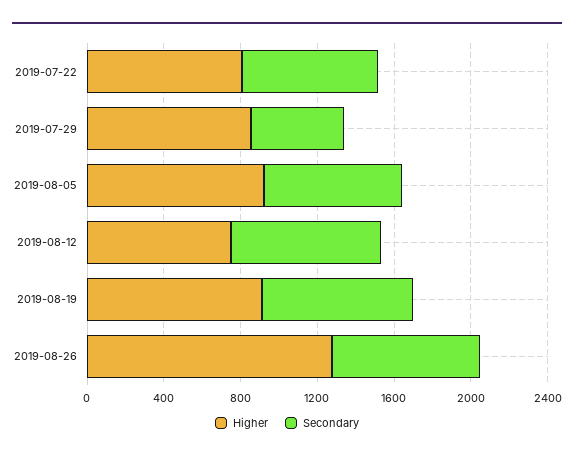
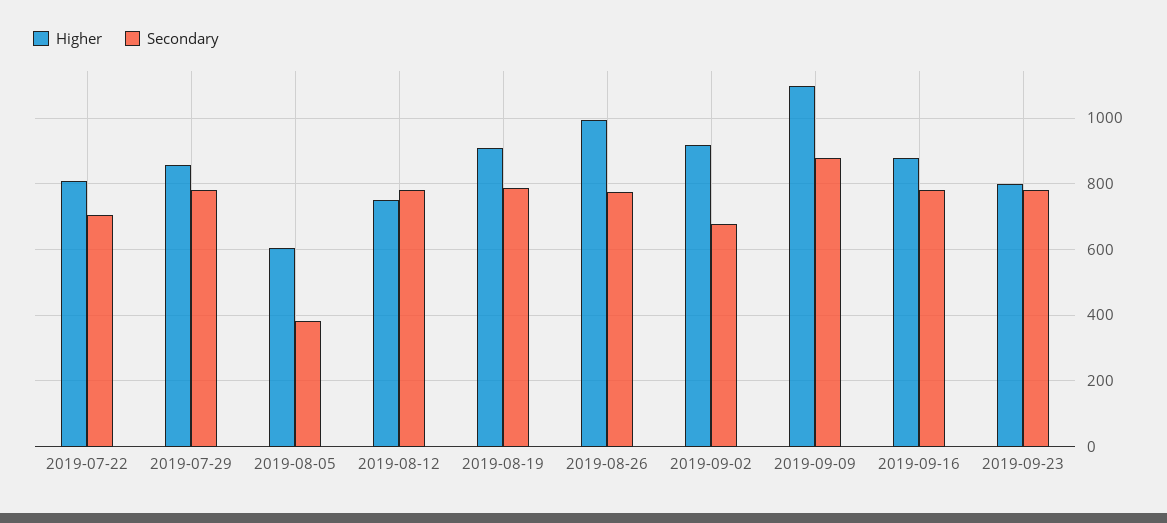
Secondary, 2019-07-29: 500 -> 780
Higher, 2019-08-05: 900 -> 600
Secondary, 2019-08-05: 700 -> 380
Higher, 2019-08-26: 1300 -> 1000
Higher, 2019-09-02: none -> 920
Secondary, 2019-09-02: none -> 680
Higher, 2019-09-09: none -> 1100
Secondary, 2019-09-09: none -> 880
Higher, 2019-09-16: none -> 880
Secondary, 2019-09-16: none -> 780
Higher, 2019-09-23: none -> 800
Secondary, 2019-09-23: none -> 780

